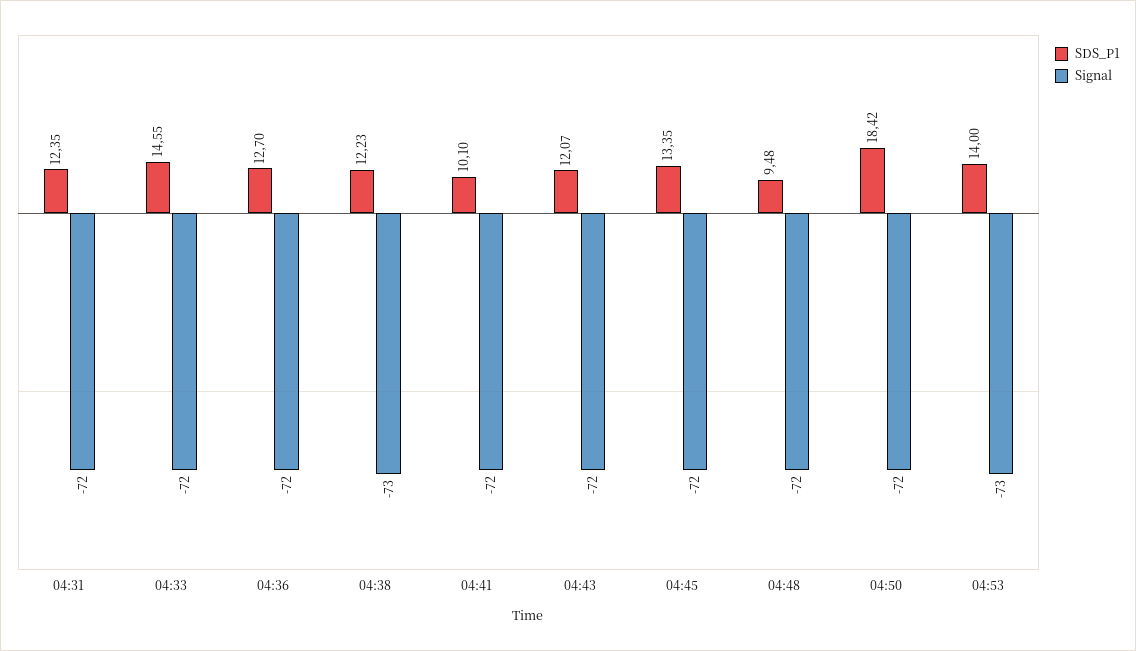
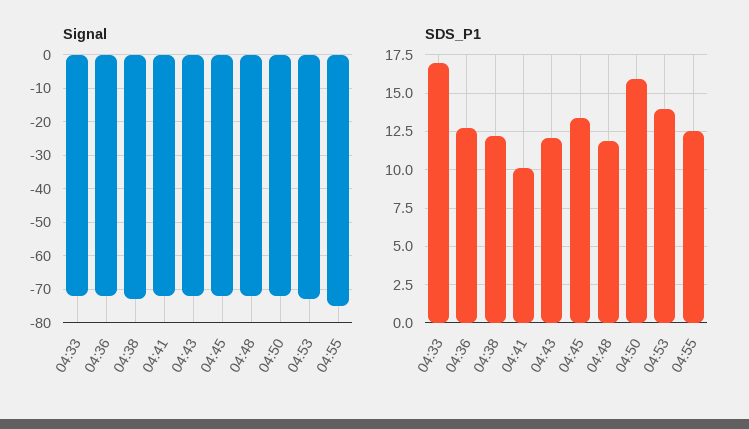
SDS_P1, 04:31: 12.35 -> none
Signal, 04:31: -72 -> none
SDS_P1, 04:33: 14.55 -> 17
SDS_P1, 04:48: 9.48 -> 12
SDS_P1, 04:50: 18.42 -> 16
Signal, 04:55: none -> -75
SDS_P1, 04:55: none -> 12.5

